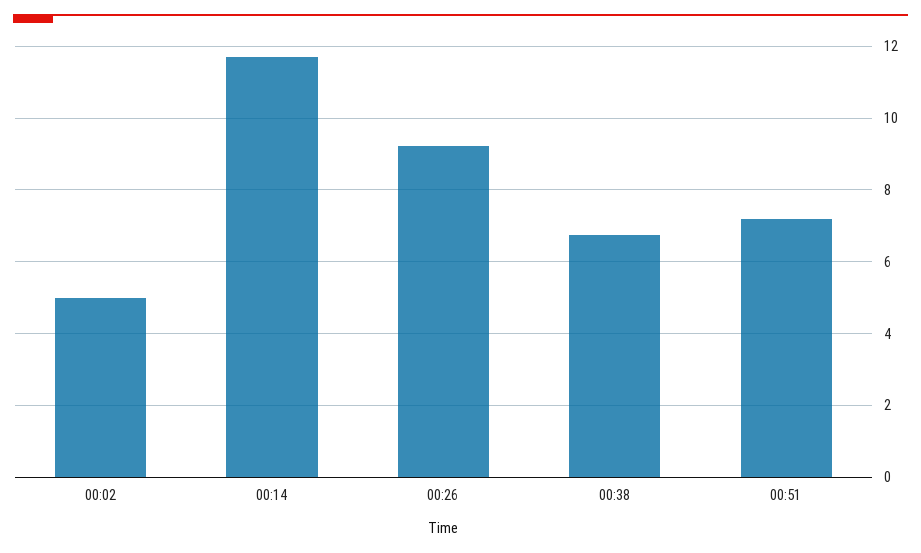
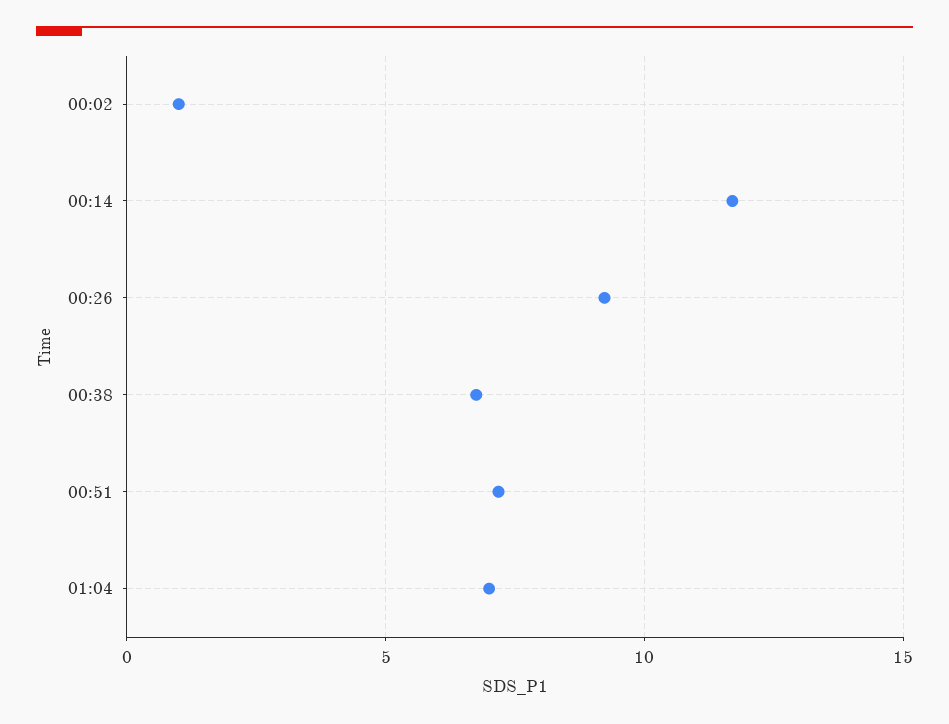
00:02: 5 -> 1
01:04: none -> 7

